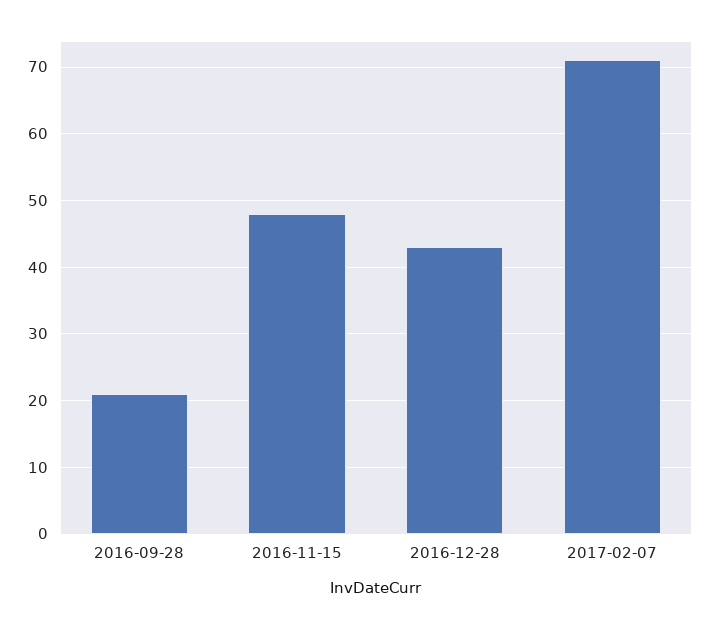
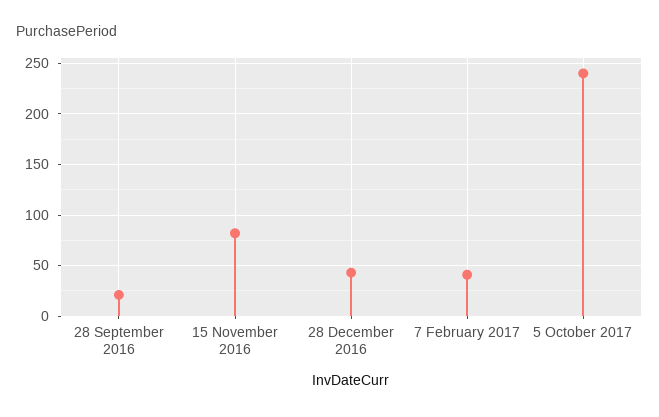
2016-11-15: 48 -> 80
2017-02-07: 71 -> 40
5 October 2017: none -> 240

